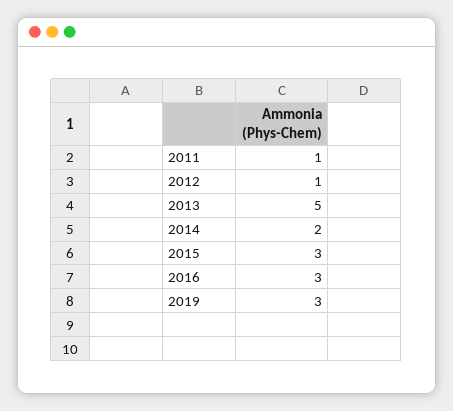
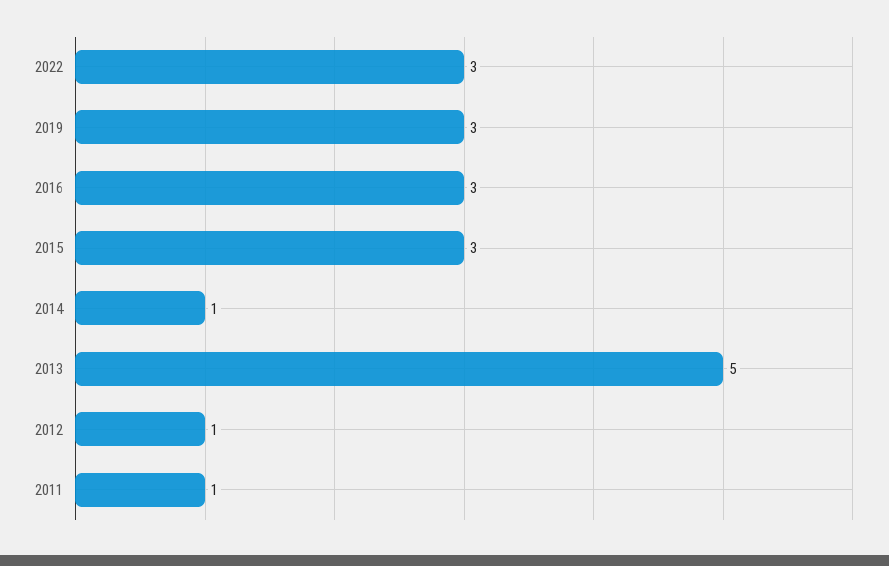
2014: 2 -> 1
2022: none -> 3

